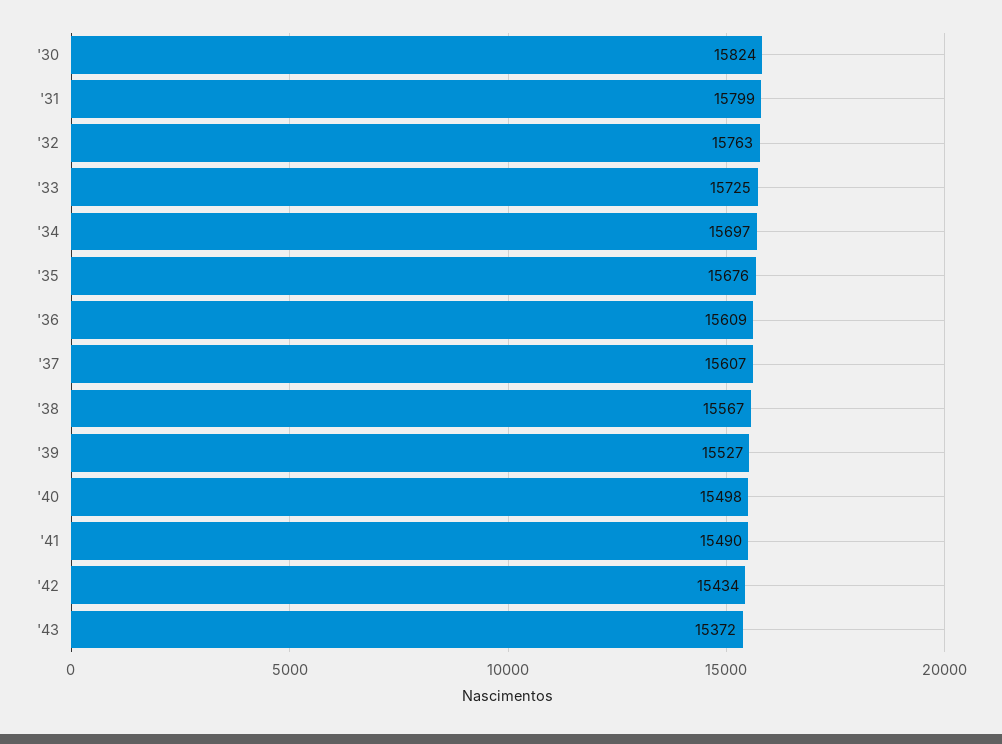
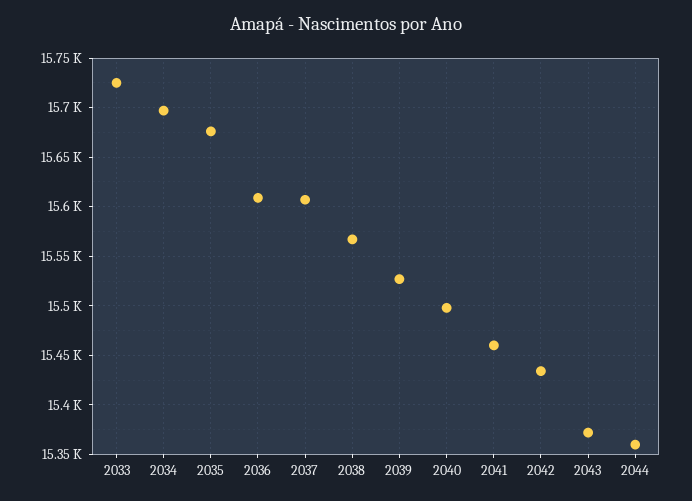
'30: 15824 -> none
'31: 15799 -> none
'32: 15763 -> none
'41: 15490 -> 15460
2044: none -> 15360

